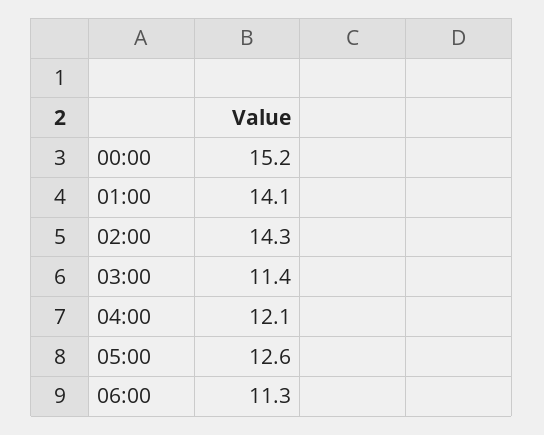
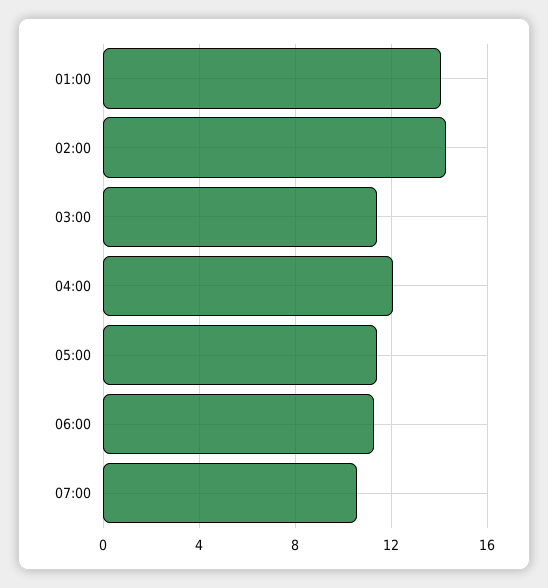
00:00: 15.2 -> none
05:00: 12.6 -> 11.5
07:00: none -> 10.5

